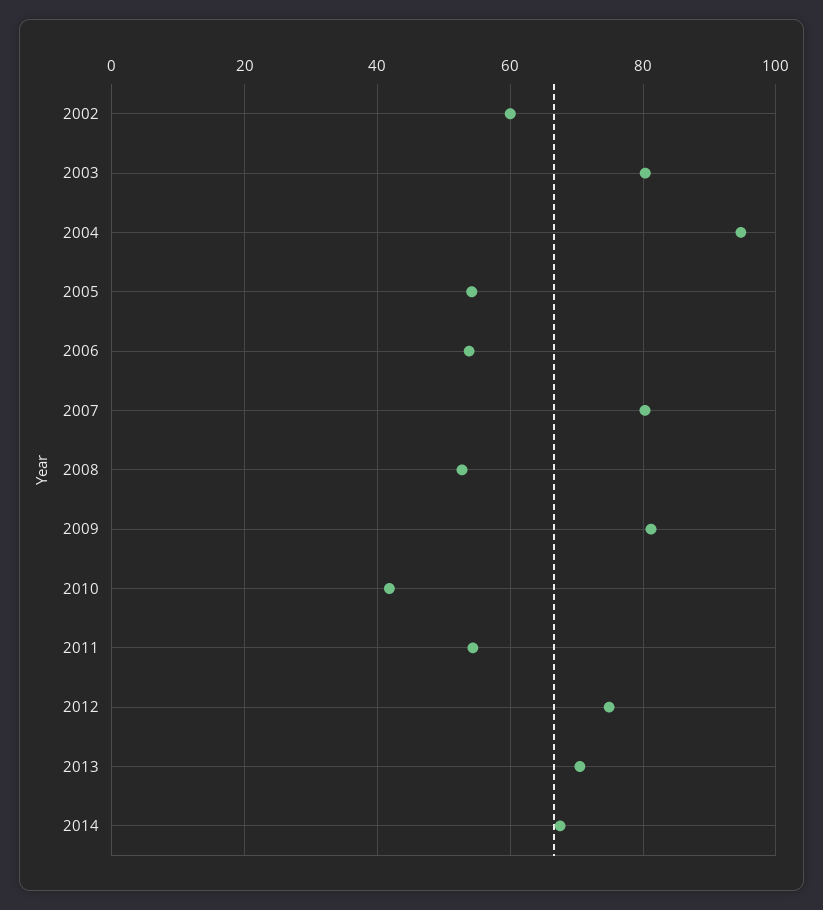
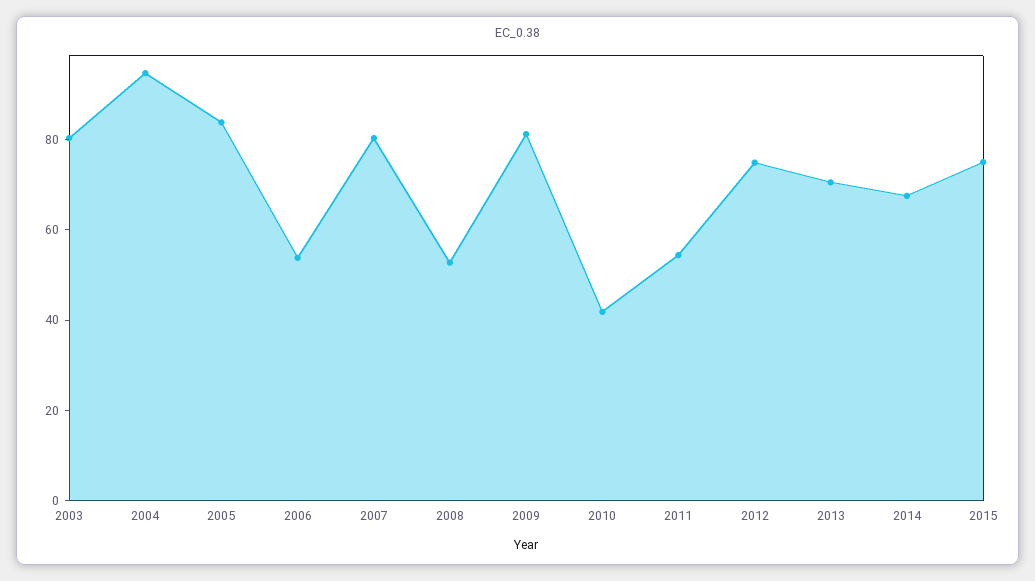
2002: 60 -> none
2005: 54 -> 85
2015: none -> 75

